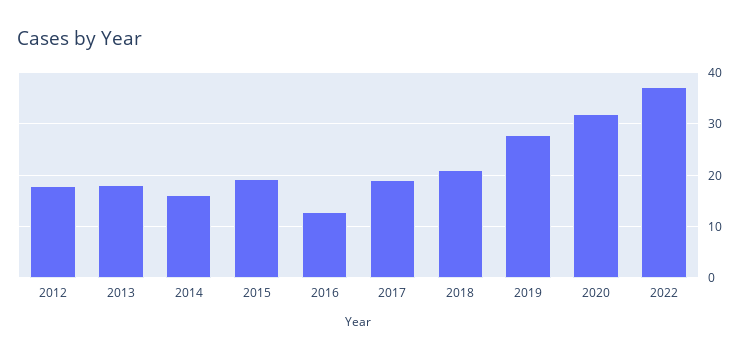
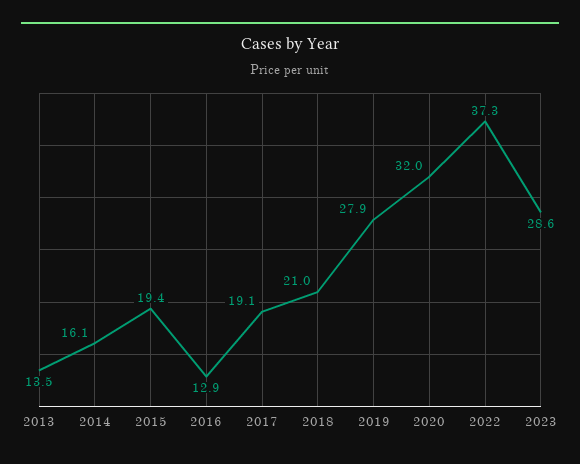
2012: 18 -> none
2013: 18 -> 13.5
2023: none -> 28.6

